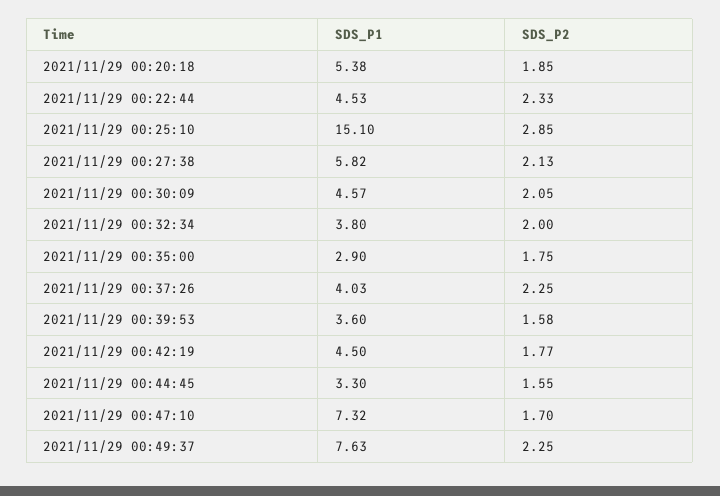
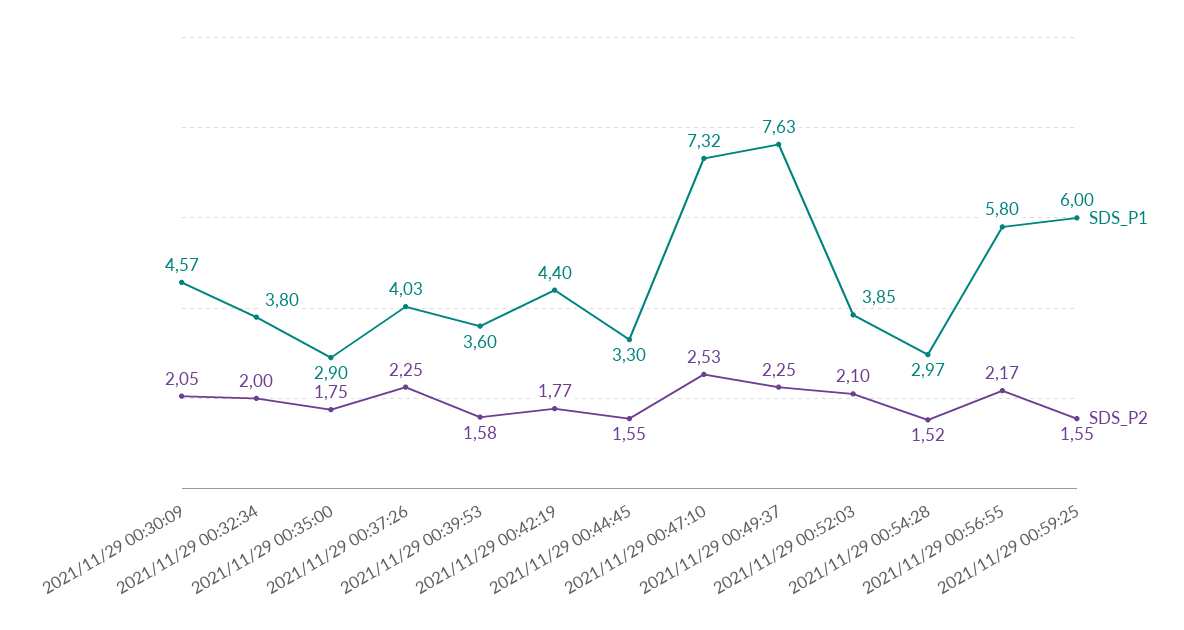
SDS_P1, 2021/11/29 00:20:18: 5.38 -> none
SDS_P2, 2021/11/29 00:20:18: 1.85 -> none
SDS_P1, 2021/11/29 00:22:44: 4.53 -> none
SDS_P2, 2021/11/29 00:22:44: 2.33 -> none
SDS_P1, 2021/11/29 00:25:10: 15.1 -> none
SDS_P2, 2021/11/29 00:25:10: 2.85 -> none
SDS_P1, 2021/11/29 00:27:38: 5.82 -> none
SDS_P2, 2021/11/29 00:27:38: 2.13 -> none
SDS_P1, 2021/11/29 00:42:19: 4.5 -> 4.4
SDS_P2, 2021/11/29 00:47:10: 1.7 -> 2.53
SDS_P1, 2021/11/29 00:52:03: none -> 3.85
SDS_P2, 2021/11/29 00:52:03: none -> 2.1
SDS_P1, 2021/11/29 00:54:28: none -> 2.97
SDS_P2, 2021/11/29 00:54:28: none -> 1.52
SDS_P1, 2021/11/29 00:56:55: none -> 5.8
SDS_P2, 2021/11/29 00:56:55: none -> 2.17
SDS_P1, 2021/11/29 00:59:25: none -> 6
SDS_P2, 2021/11/29 00:59:25: none -> 1.55

